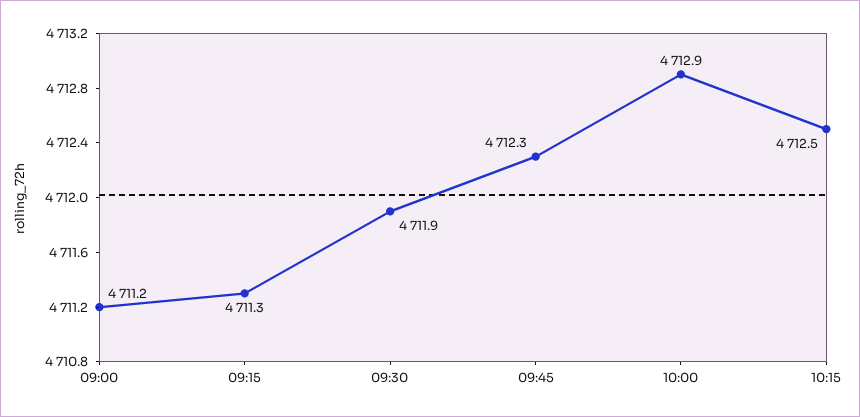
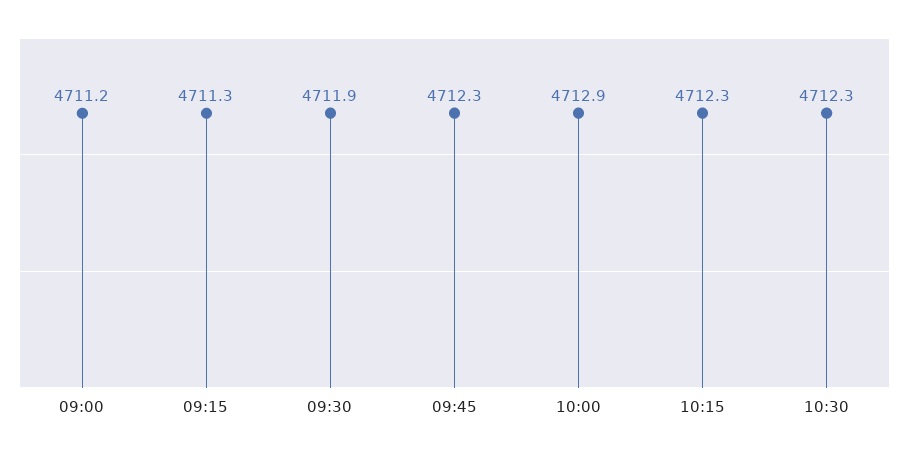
10:15: 4712.5 -> 4712.3
10:30: none -> 4712.3

